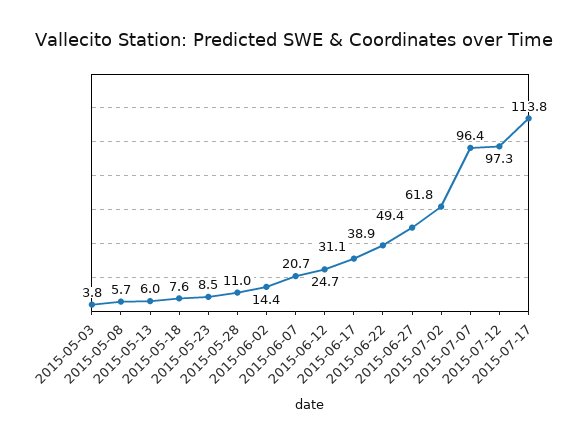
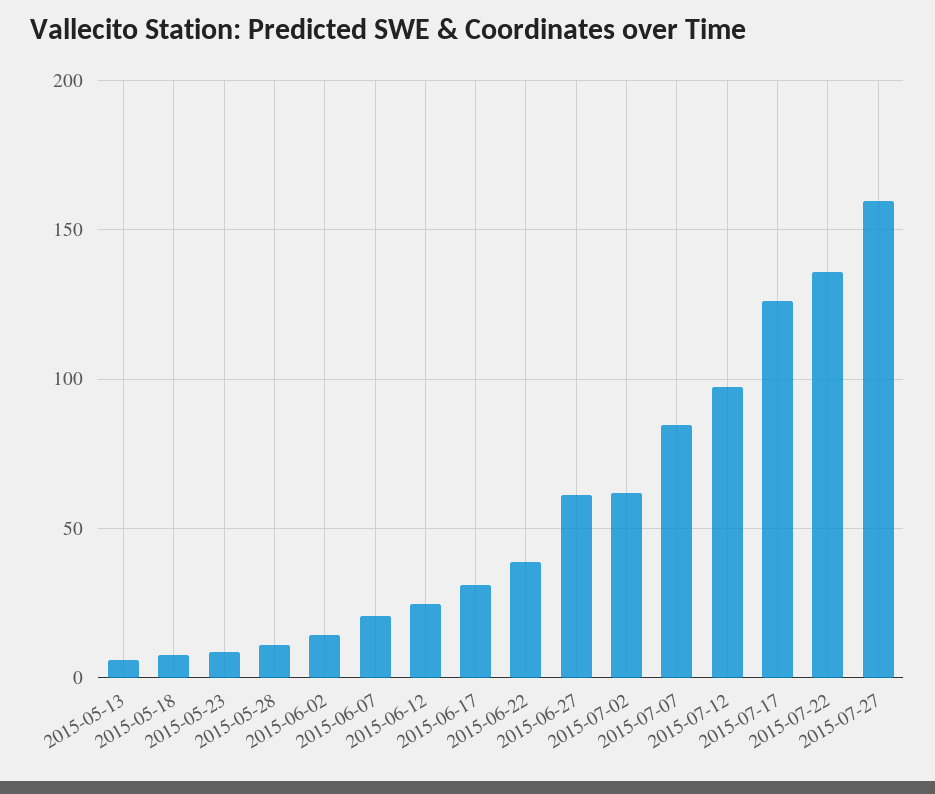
2015-05-03: 3.8 -> none
2015-05-08: 5.7 -> none
2015-06-27: 49.4 -> 60
2015-07-07: 96.4 -> 85
2015-07-17: 113.8 -> 125
2015-07-22: none -> 135
2015-07-27: none -> 160

